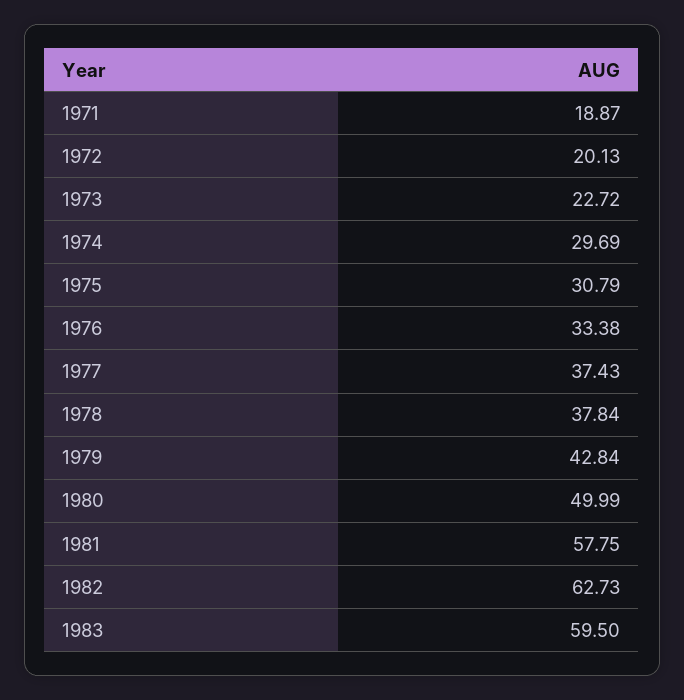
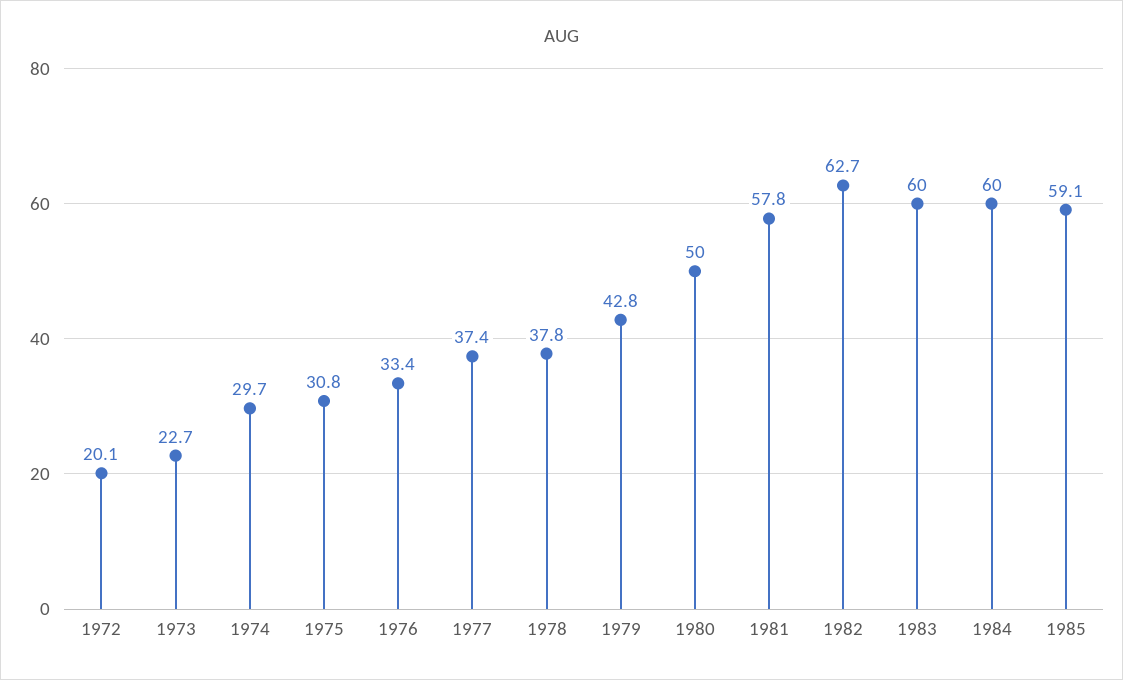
1971: 18.87 -> none
1983: 59.5 -> 60
1984: none -> 60
1985: none -> 59.1

